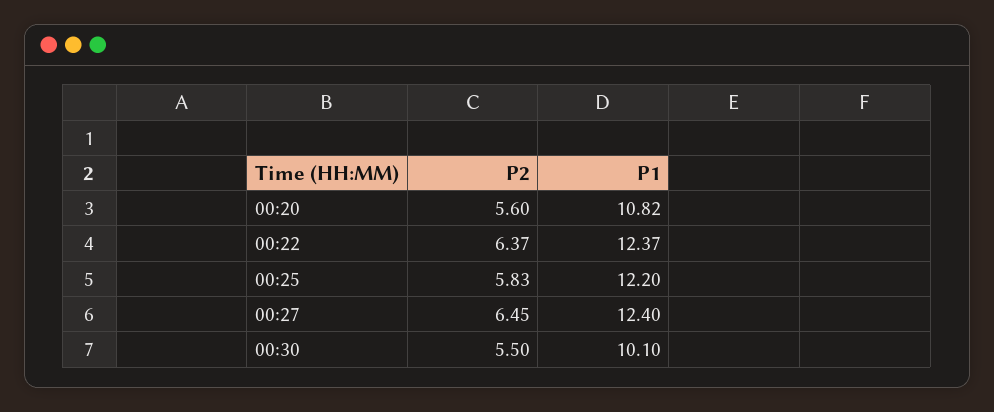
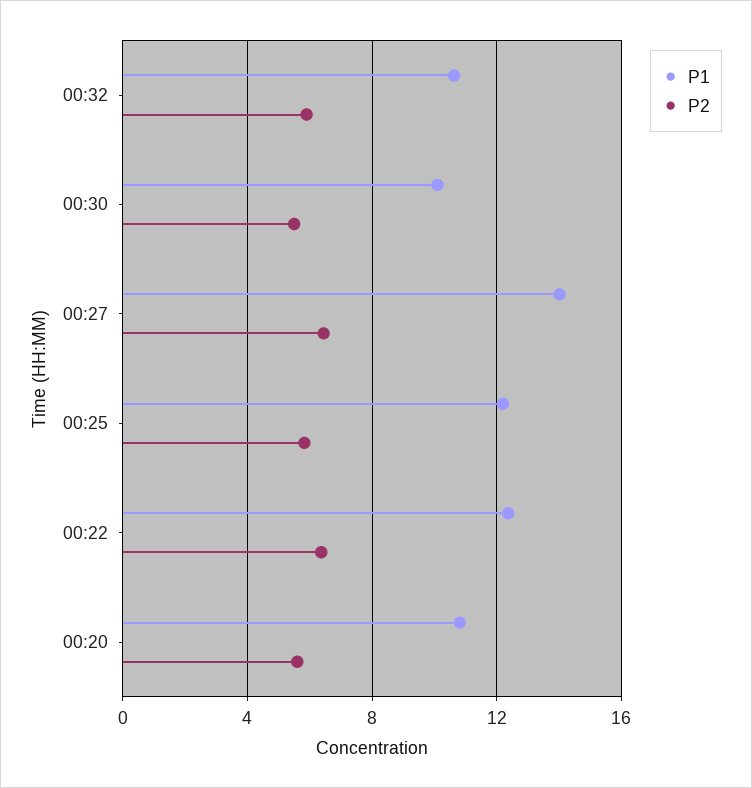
P1, 00:27: 12.4 -> 14
P1, 00:32: none -> 10.5
P2, 00:32: none -> 6

